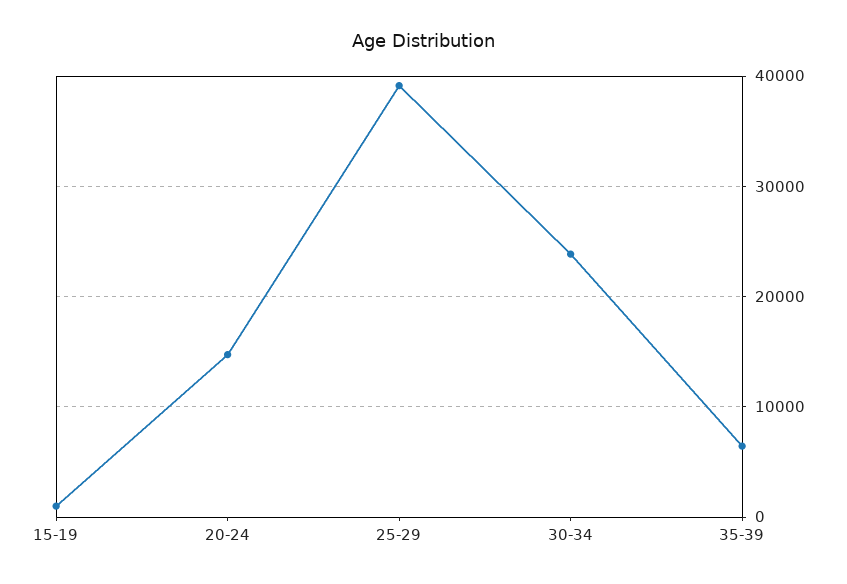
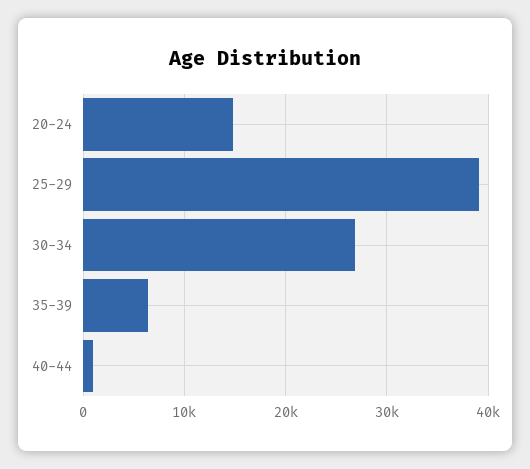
15-19: 1000 -> none
30-34: 24000 -> 27000
40-44: none -> 1000

